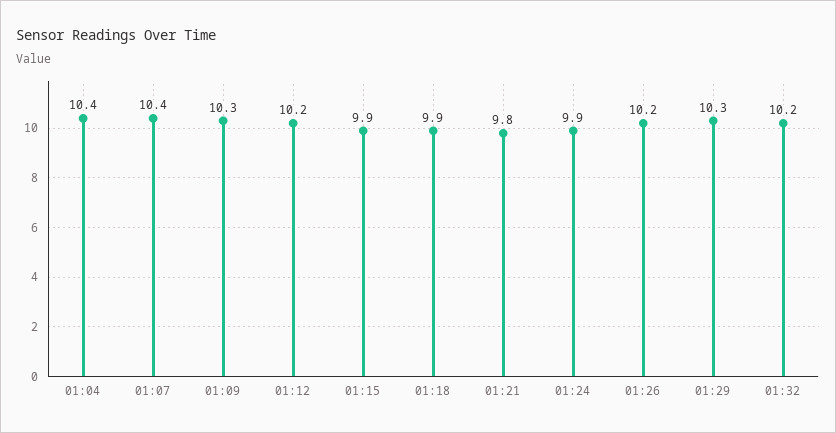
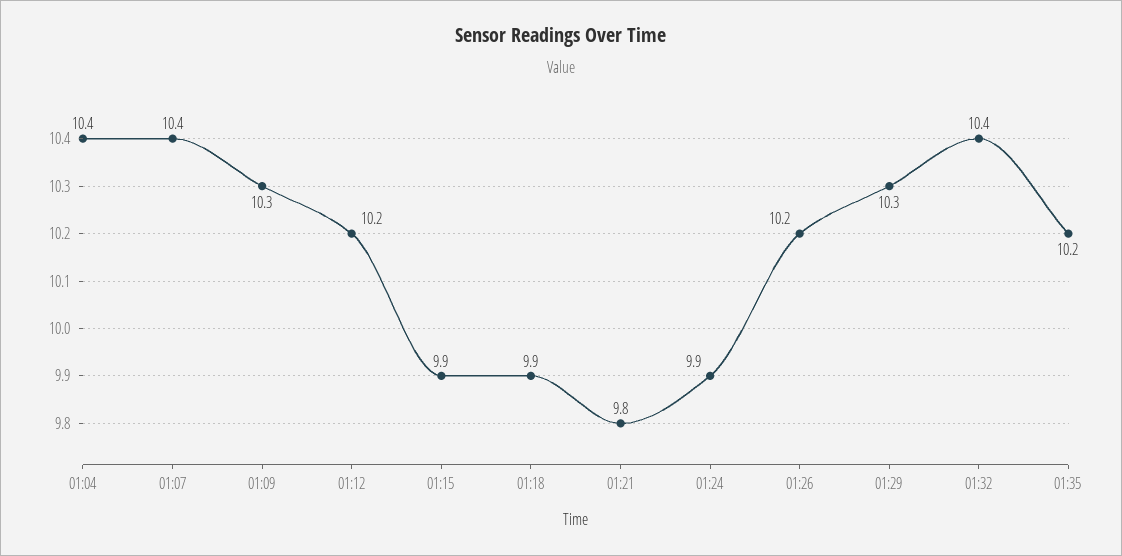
01:32: 10.2 -> 10.4
01:35: none -> 10.2

